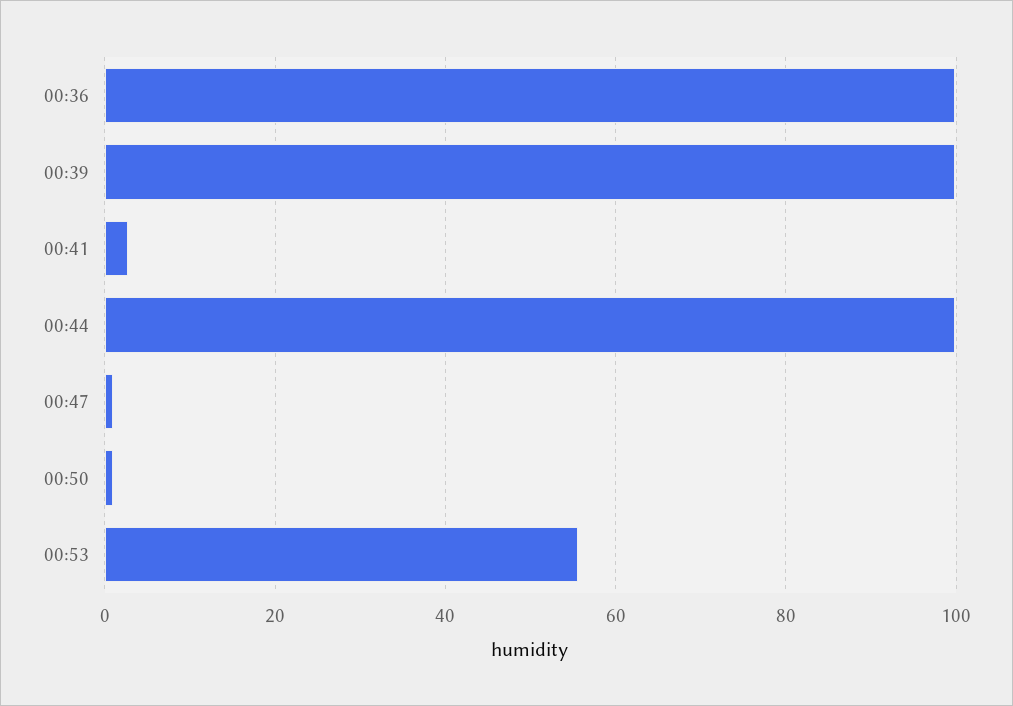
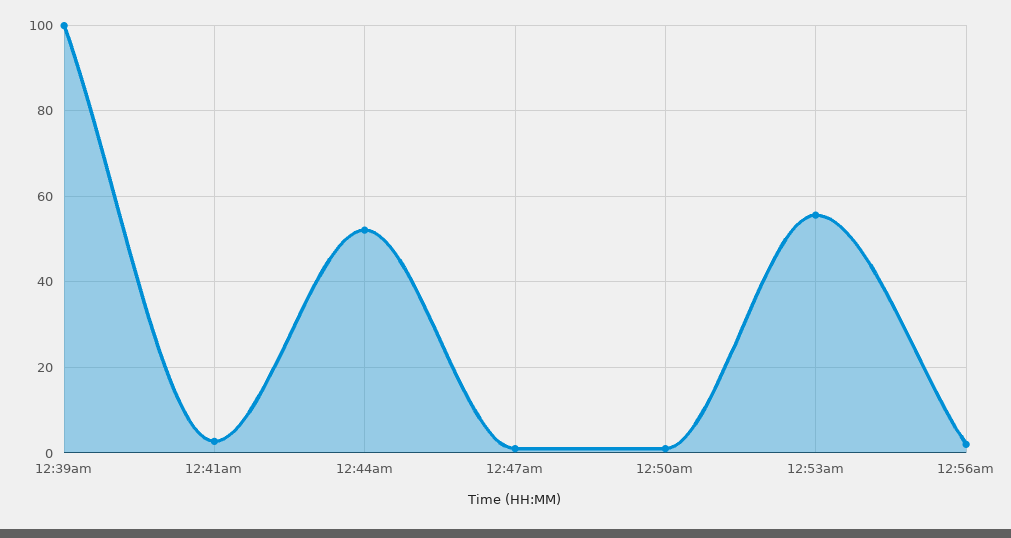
00:36: 100 -> none
00:44: 100 -> 52
12:56am: none -> 2

